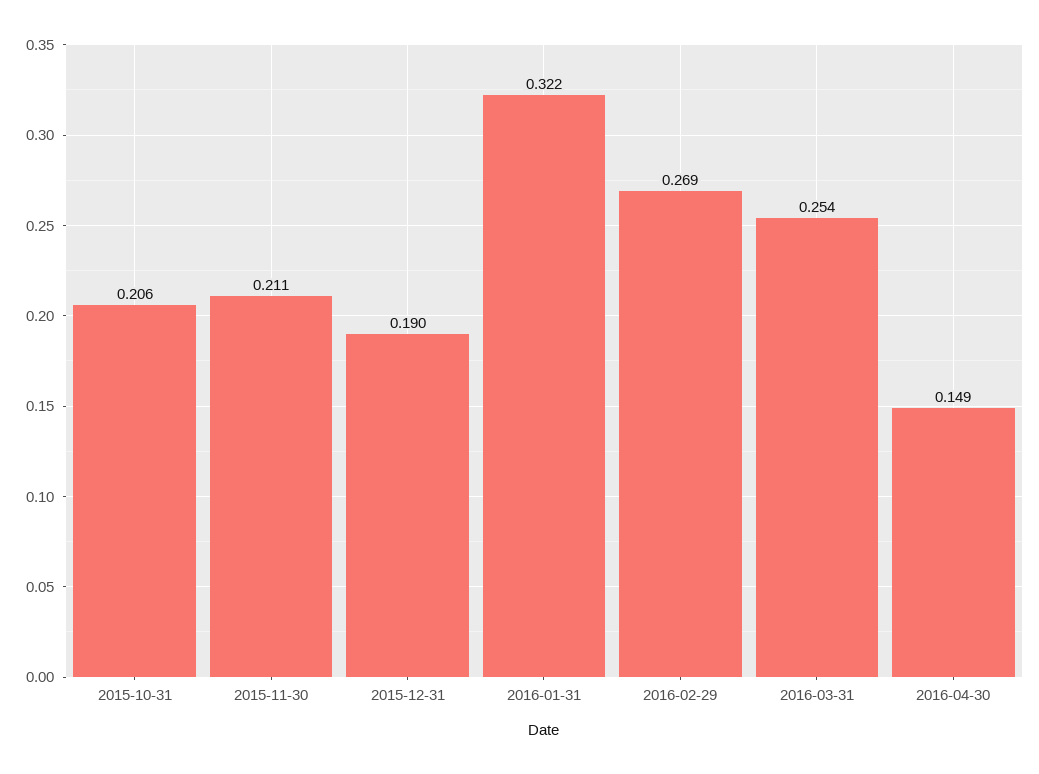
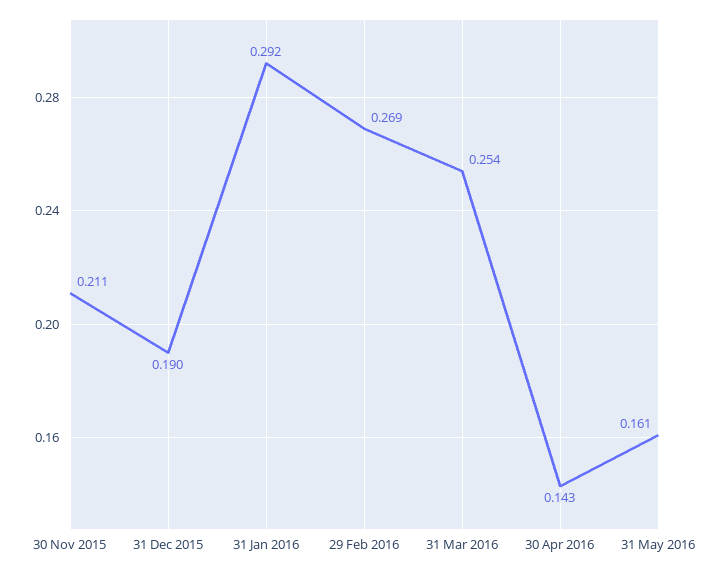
2015-10-31: 0.206 -> none
2016-01-31: 0.322 -> 0.292
2016-04-30: 0.149 -> 0.143
31 May 2016: none -> 0.161

